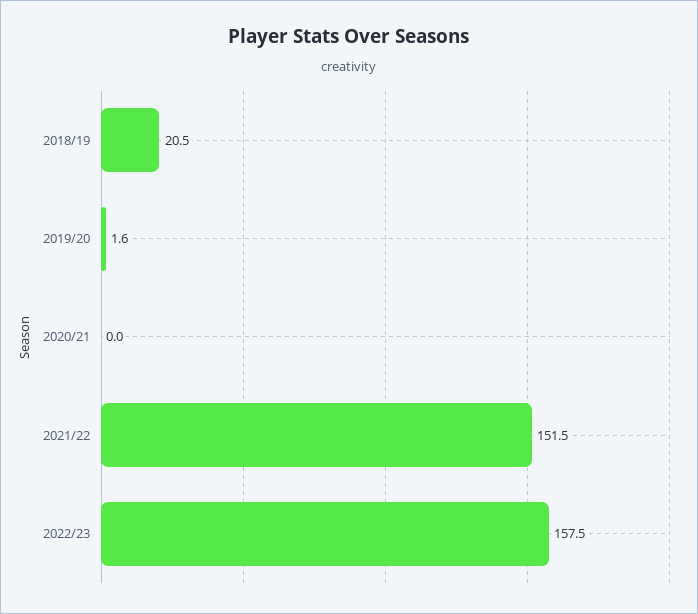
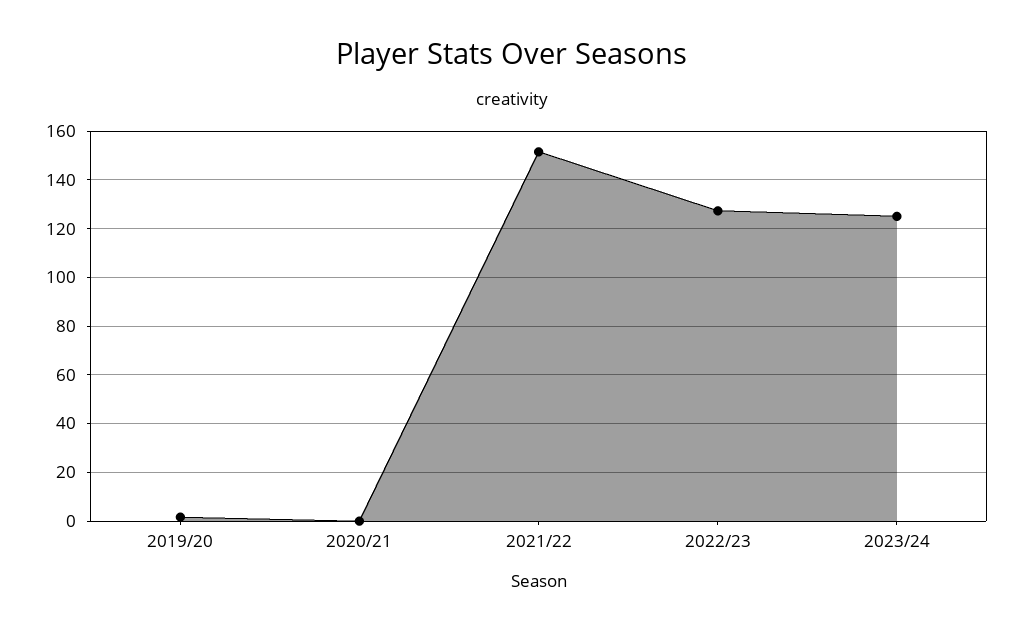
2018/19: 20.5 -> none
2022/23: 157.5 -> 127.5
2023/24: none -> 125

